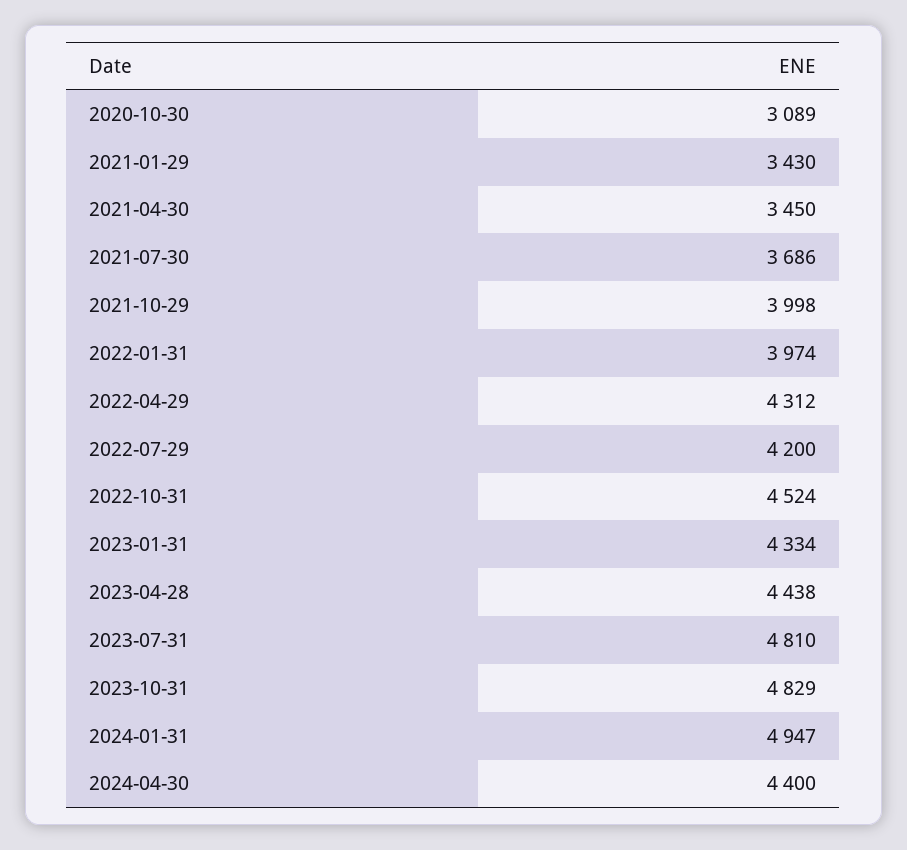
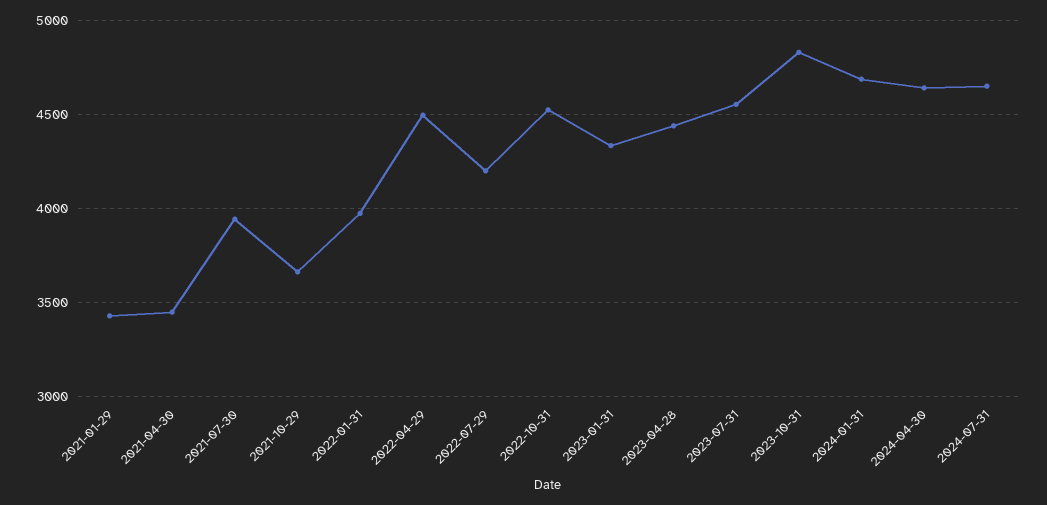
2020-10-30: 3089 -> none
2021-07-30: 3686 -> 3950
2021-10-29: 3998 -> 3650
2022-04-29: 4312 -> 4500
2023-07-31: 4810 -> 4550
2024-01-31: 4947 -> 4700
2024-04-30: 4400 -> 4650
2024-07-31: none -> 4650

